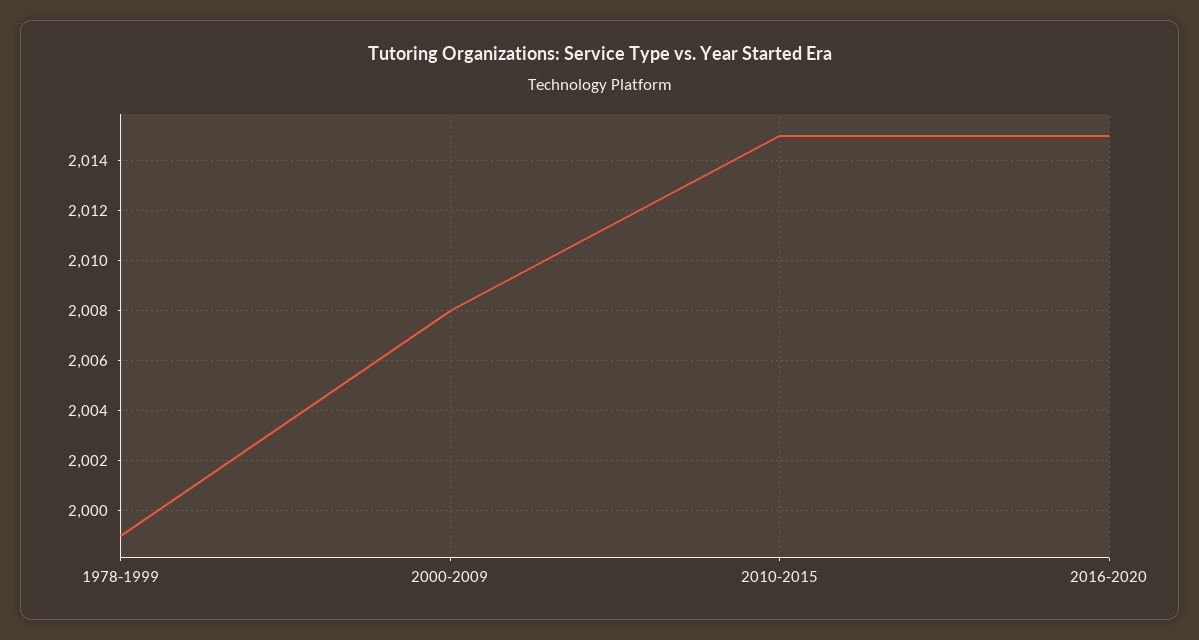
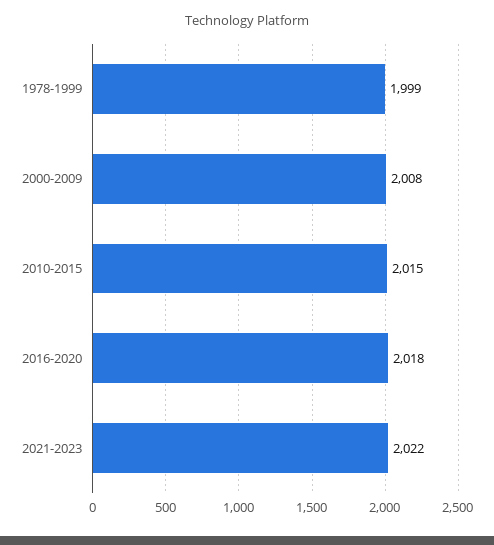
2016-2020: 2015 -> 2018
2021-2023: none -> 2022

